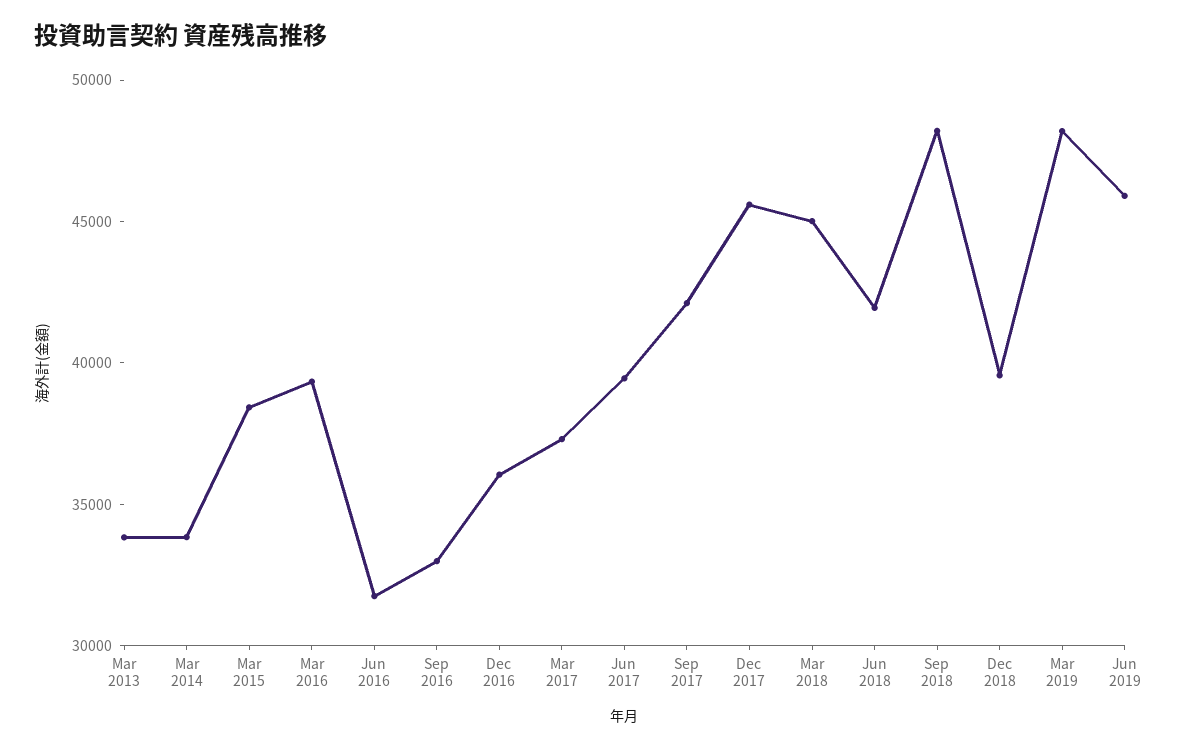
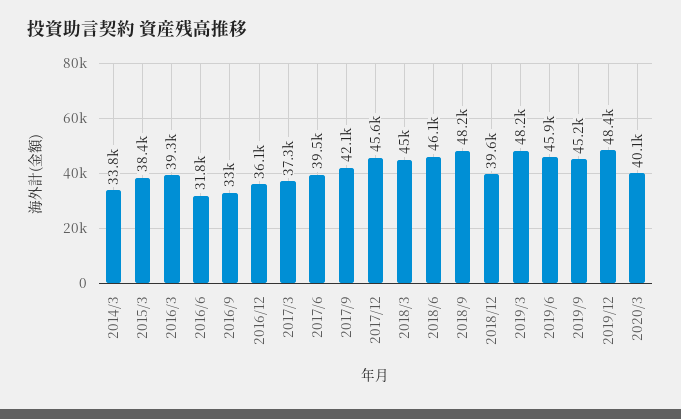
Mar 2013: 34000 -> none
Jun 2018: 42000 -> 46100
2019/9: none -> 45200
2019/12: none -> 48400
2020/3: none -> 40100

